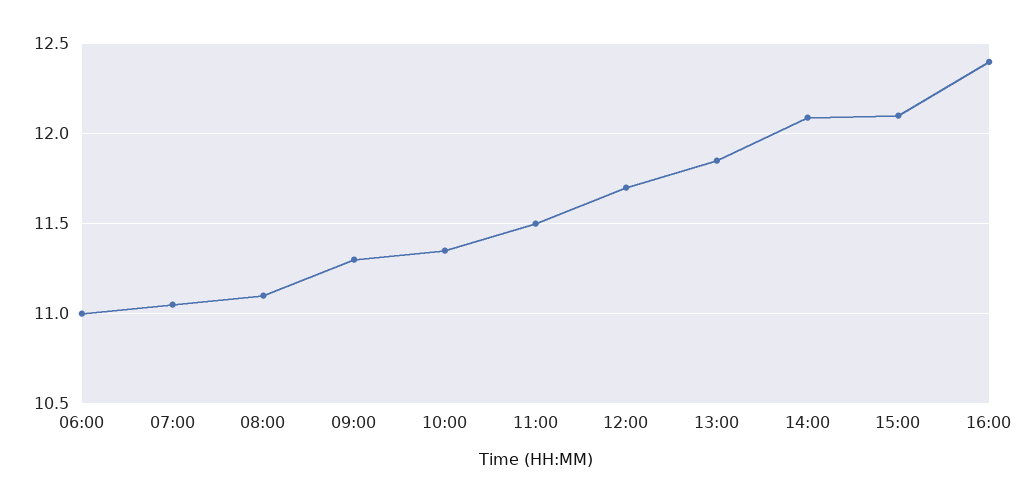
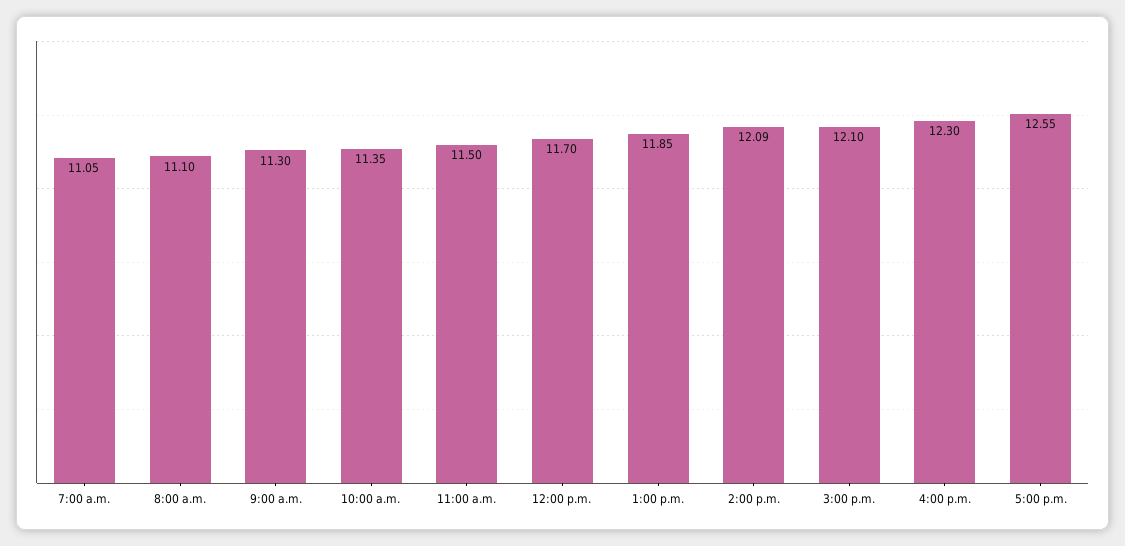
06:00: 11 -> none
16:00: 12.4 -> 12.3
5:00 p.m.: none -> 12.55

